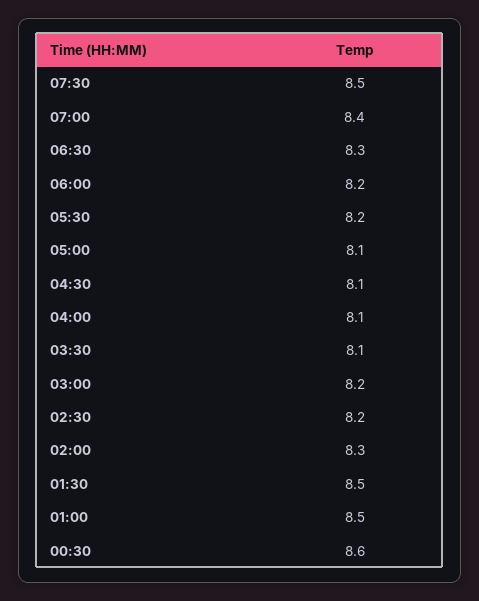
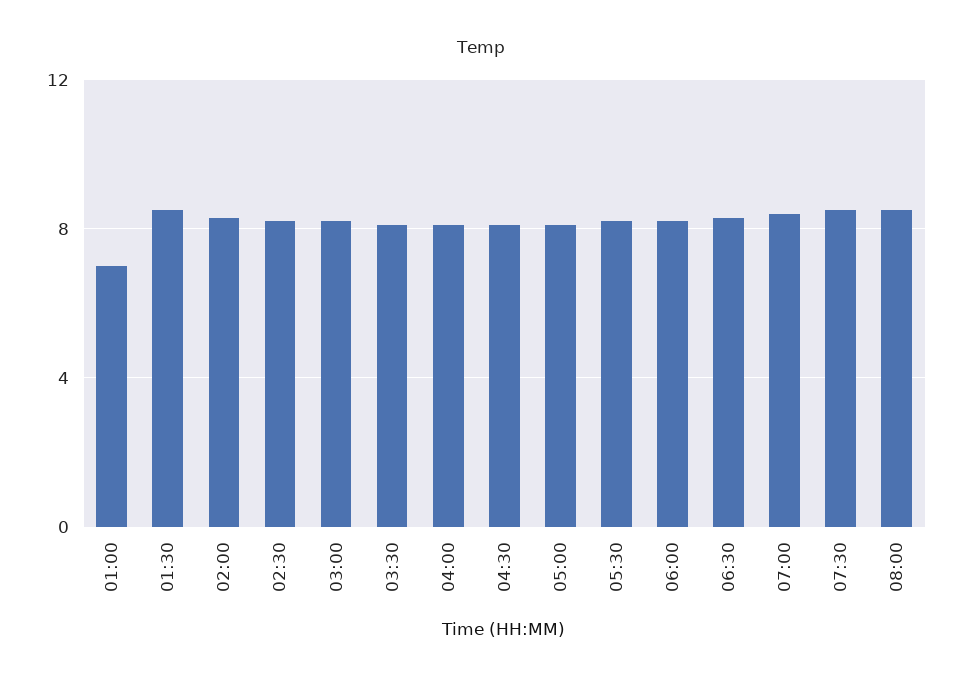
01:00: 8.5 -> 7
00:30: 8.6 -> none
08:00: none -> 8.5

